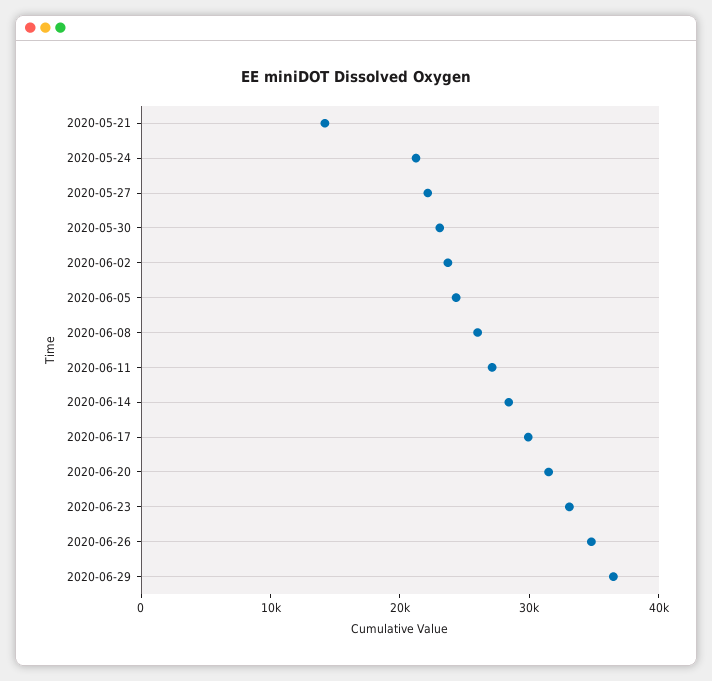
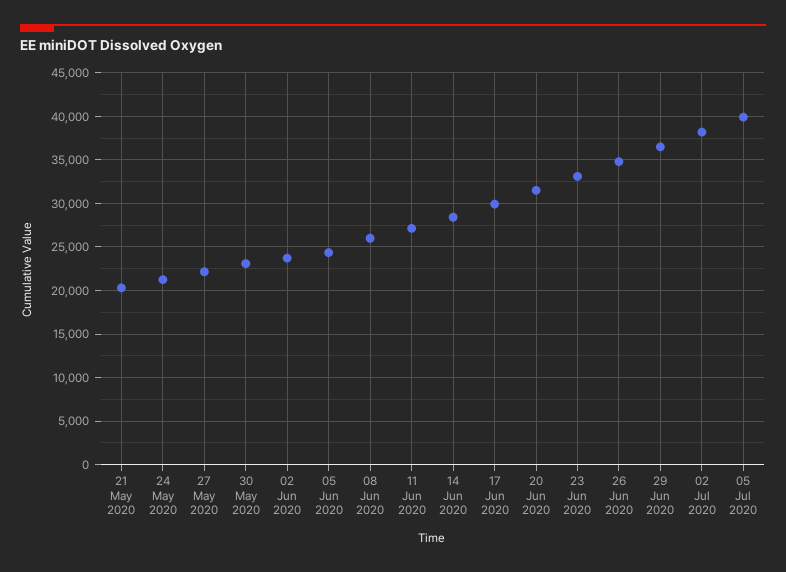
2020-05-21: 14000 -> 20000
02 Jul 2020: none -> 38000
05 Jul 2020: none -> 40000

